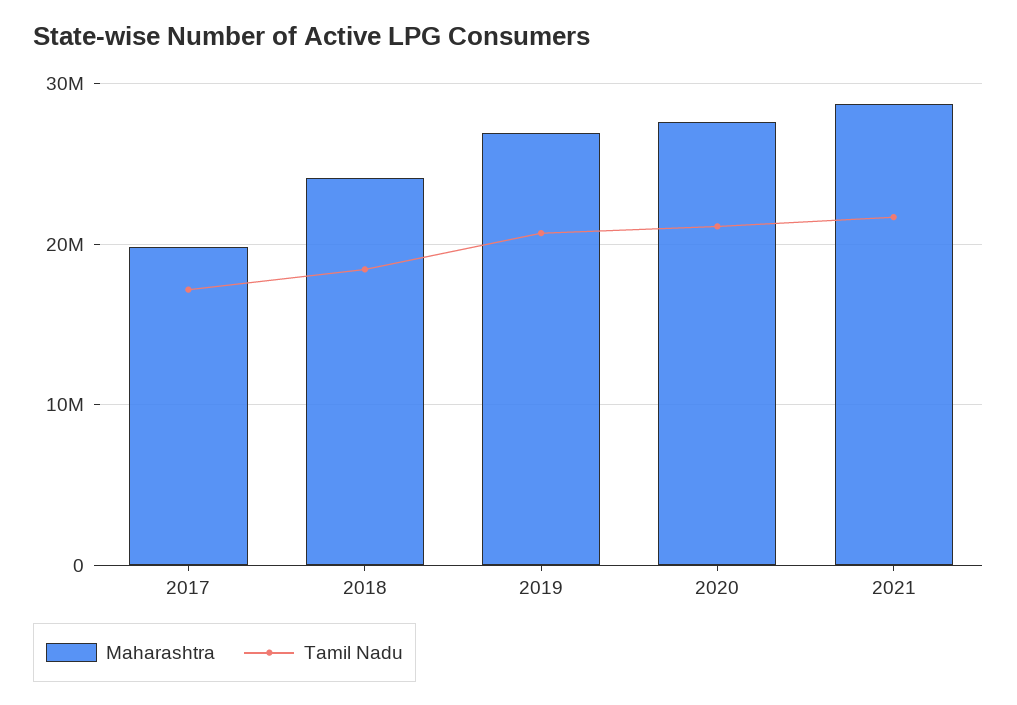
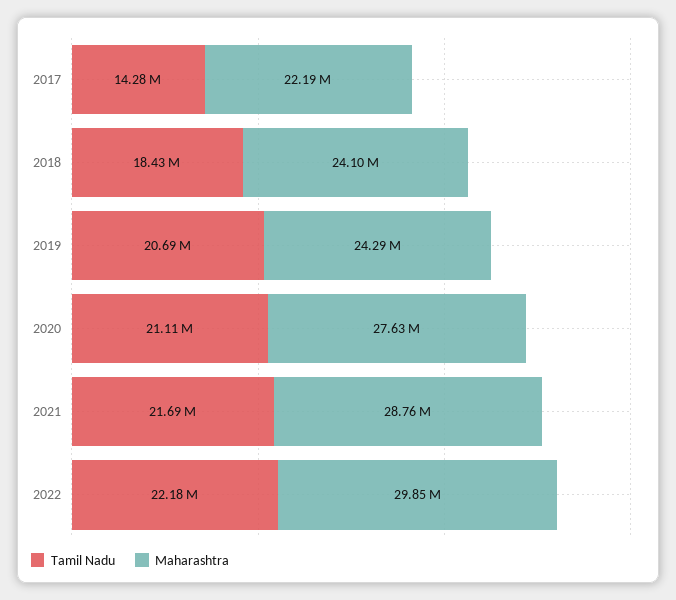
Maharashtra, 2017: 20000000 -> 22190000
Tamil Nadu, 2017: 17000000 -> 14280000
Maharashtra, 2019: 27000000 -> 24290000
Tamil Nadu, 2022: none -> 22180000
Maharashtra, 2022: none -> 29850000

